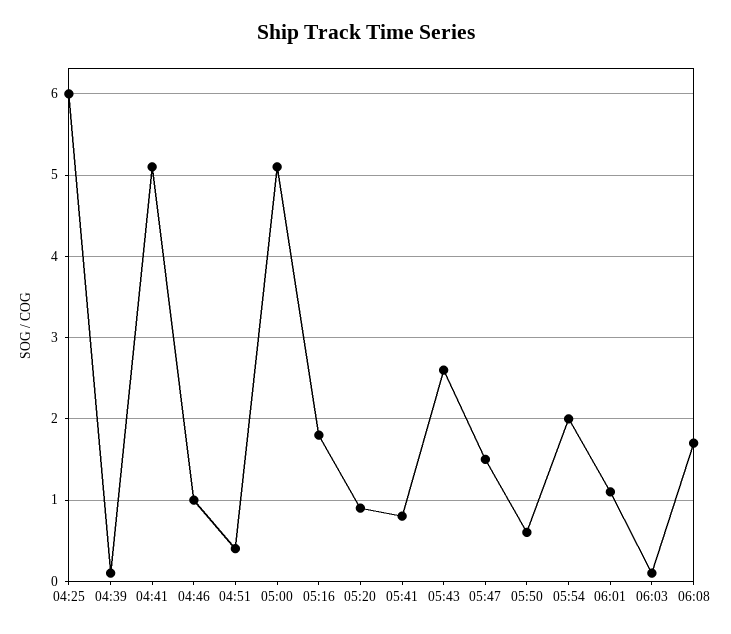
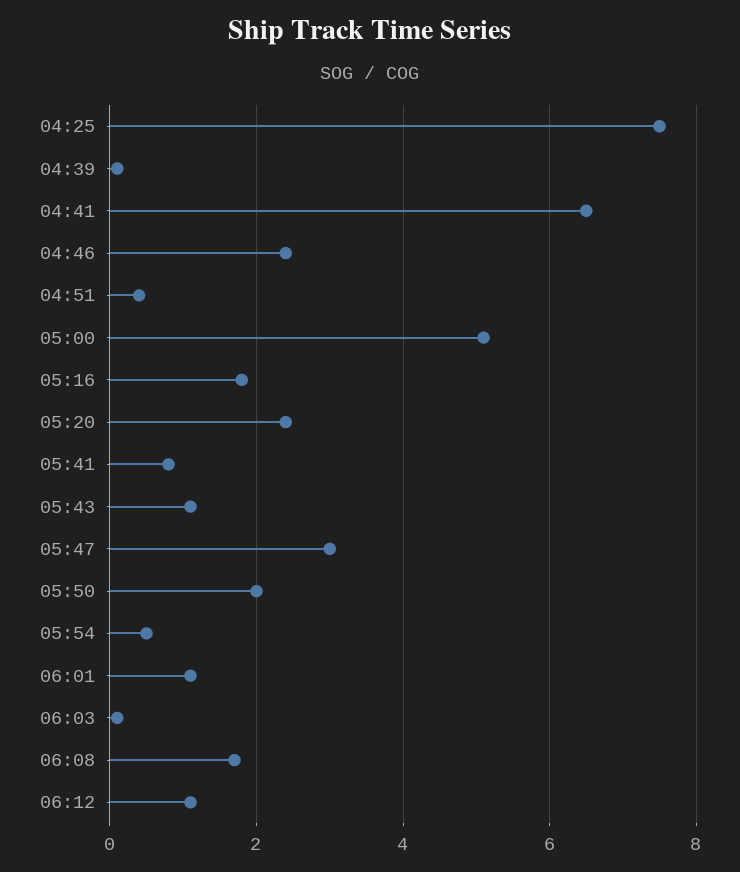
04:25: 6 -> 7.5
04:41: 5.1 -> 6.5
04:46: 1 -> 2.5
05:20: 0.9 -> 2.5
05:43: 2.6 -> 1
05:47: 1.5 -> 3
05:50: 0.6 -> 2
05:54: 2 -> 0.5
06:12: none -> 1

